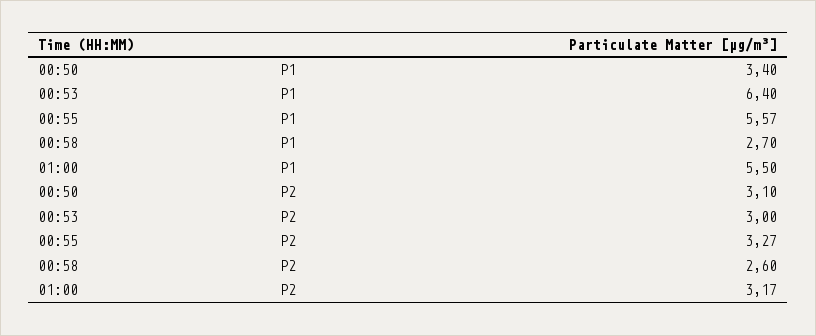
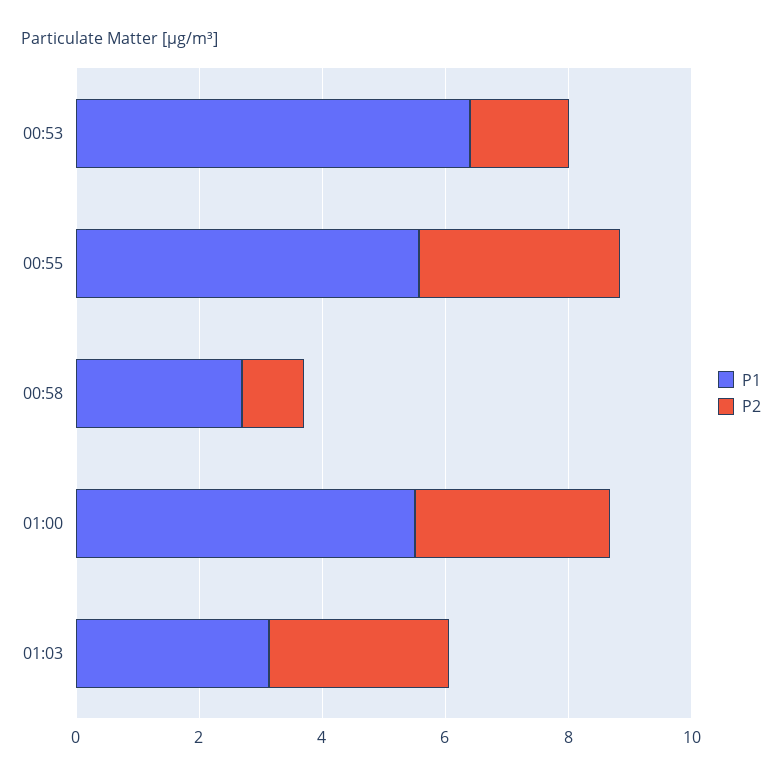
P1, 00:50: 3.4 -> none
P2, 00:50: 3.1 -> none
P2, 00:53: 3 -> 1.5
P2, 00:58: 2.6 -> 1
P1, 01:03: none -> 3
P2, 01:03: none -> 3

